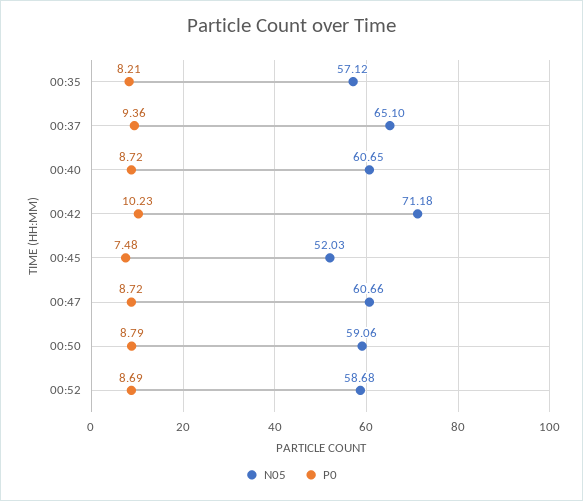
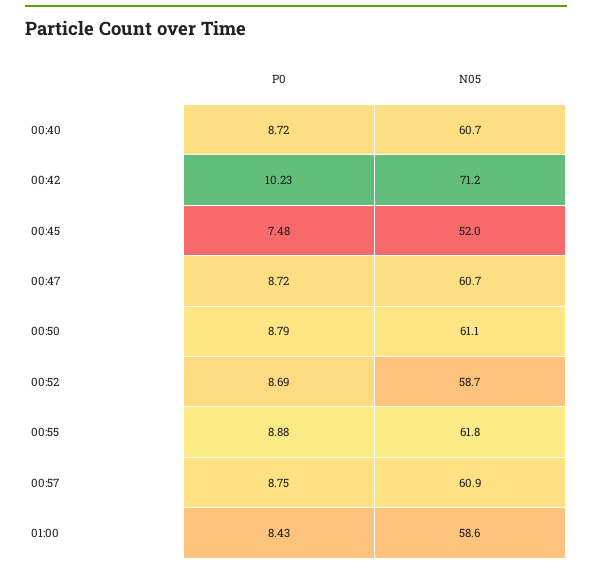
N05, 00:35: 57.12 -> none
P0, 00:35: 8.21 -> none
N05, 00:37: 65.1 -> none
P0, 00:37: 9.36 -> none
N05, 00:50: 59.06 -> 61.1
P0, 00:55: none -> 8.88
N05, 00:55: none -> 61.8
P0, 00:57: none -> 8.75
N05, 00:57: none -> 60.9
P0, 01:00: none -> 8.43
N05, 01:00: none -> 58.6

